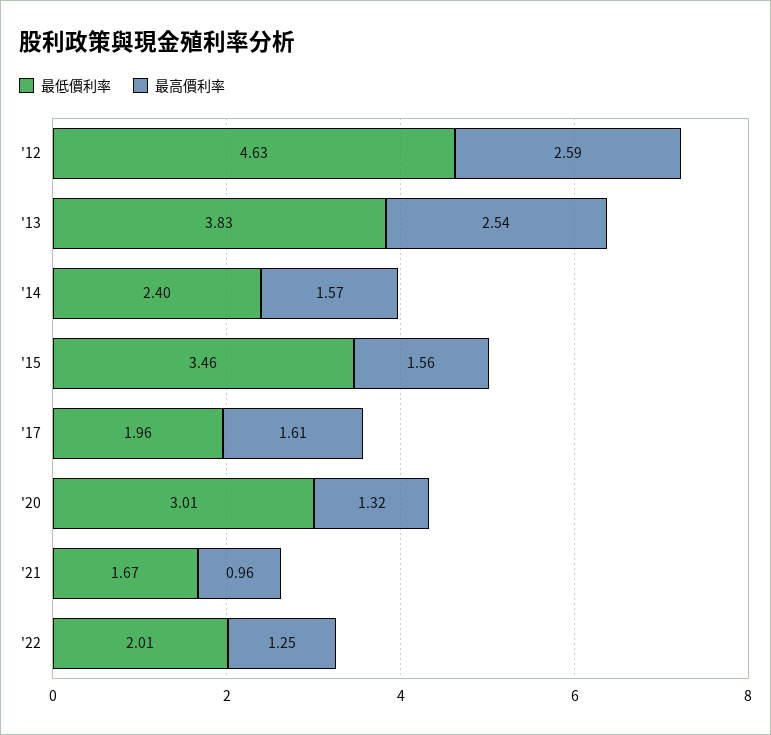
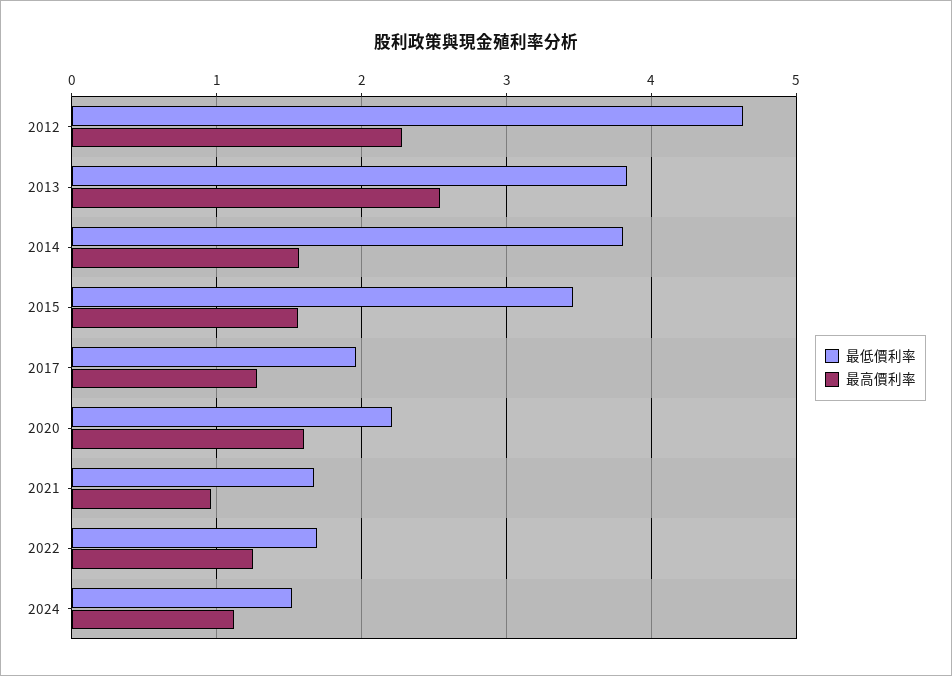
最高價利率, '12: 2.59 -> 2.3
最低價利率, '14: 2.4 -> 3.8
最高價利率, '17: 1.61 -> 1.3
最低價利率, '20: 3.01 -> 2.2
最高價利率, '20: 1.32 -> 1.6
最低價利率, '22: 2.01 -> 1.7
最低價利率, 2024: none -> 1.5
最高價利率, 2024: none -> 1.1

